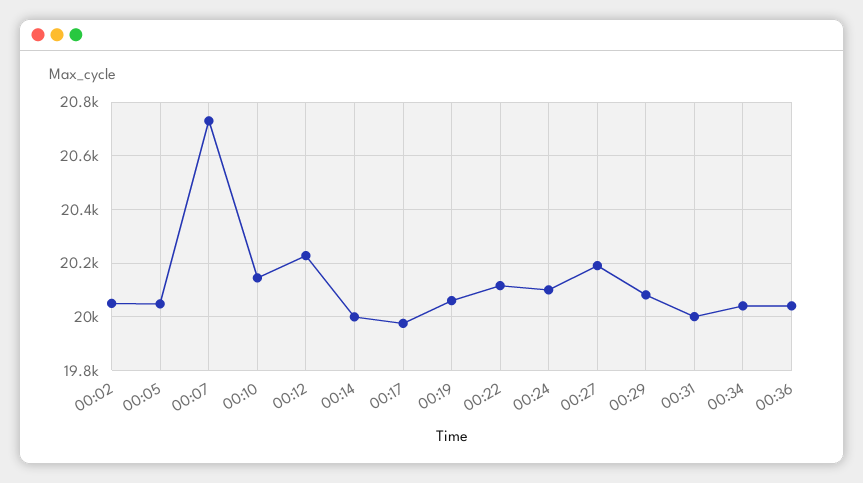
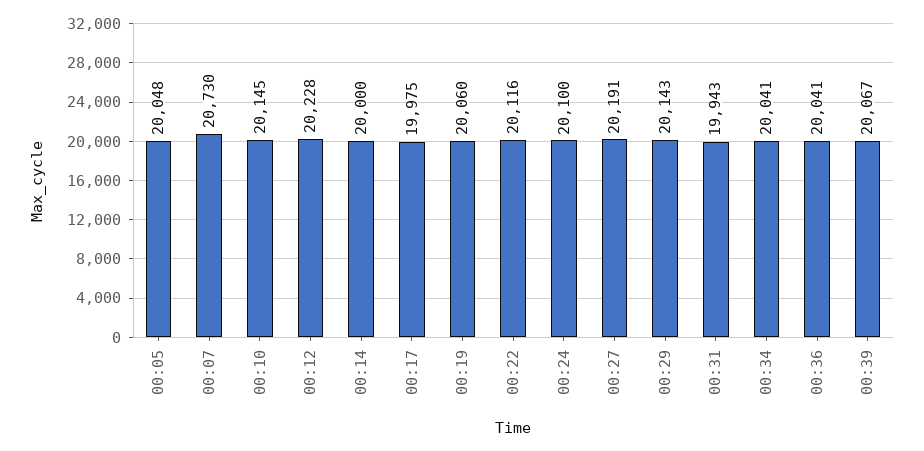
00:02: 20050 -> none
00:29: 20075 -> 20143
00:31: 20000 -> 19943
00:39: none -> 20067

